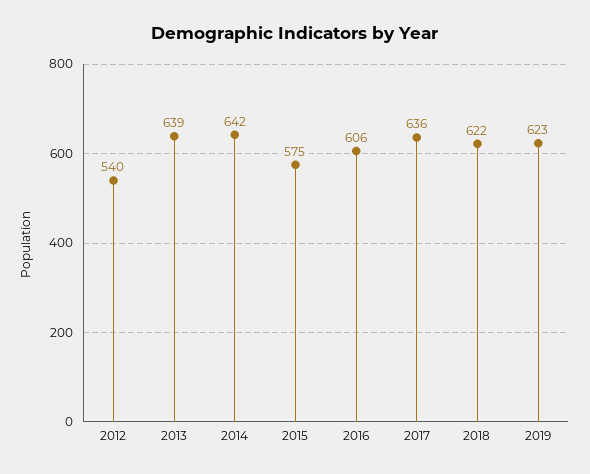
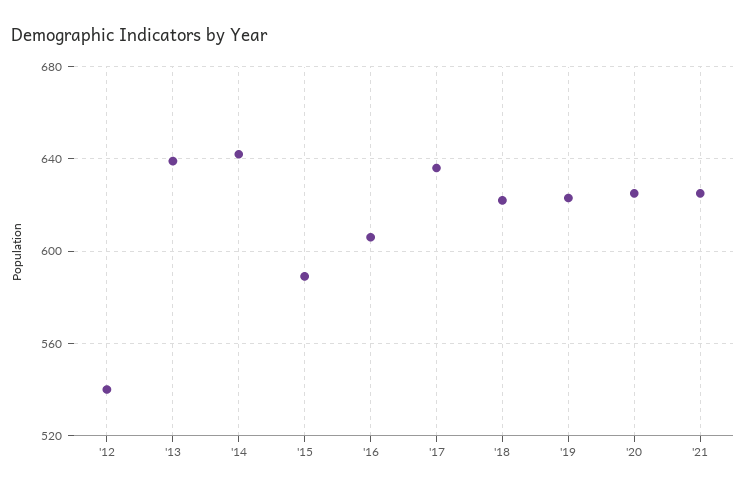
2015: 575 -> 590
'20: none -> 625
'21: none -> 625

